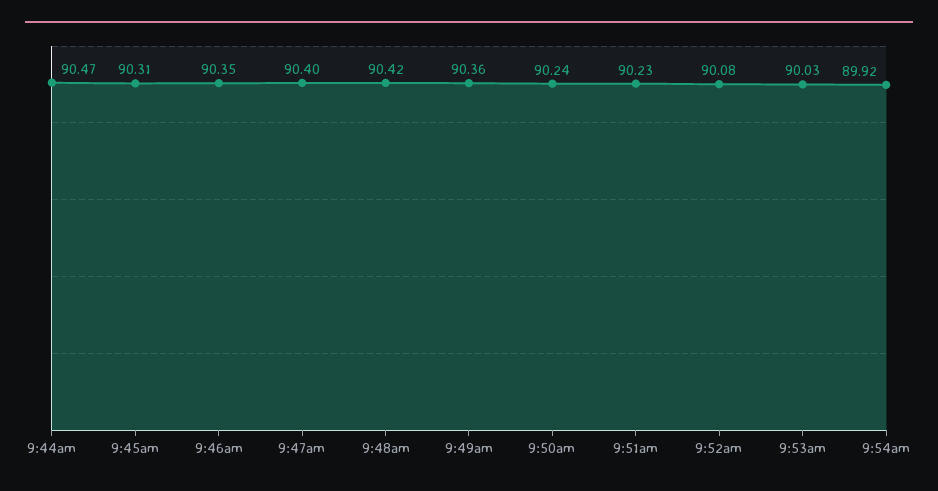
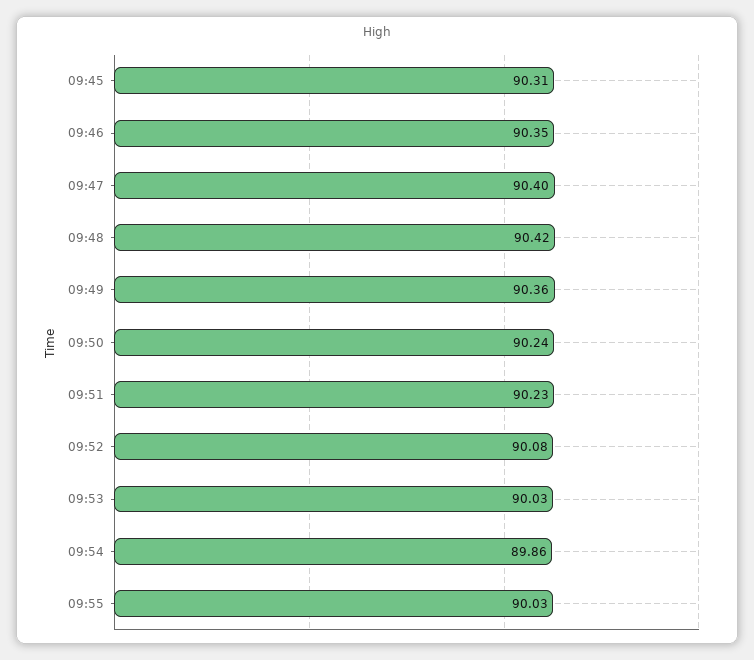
9:44am: 90.47 -> none
9:54am: 89.92 -> 89.86
09:55: none -> 90.03

